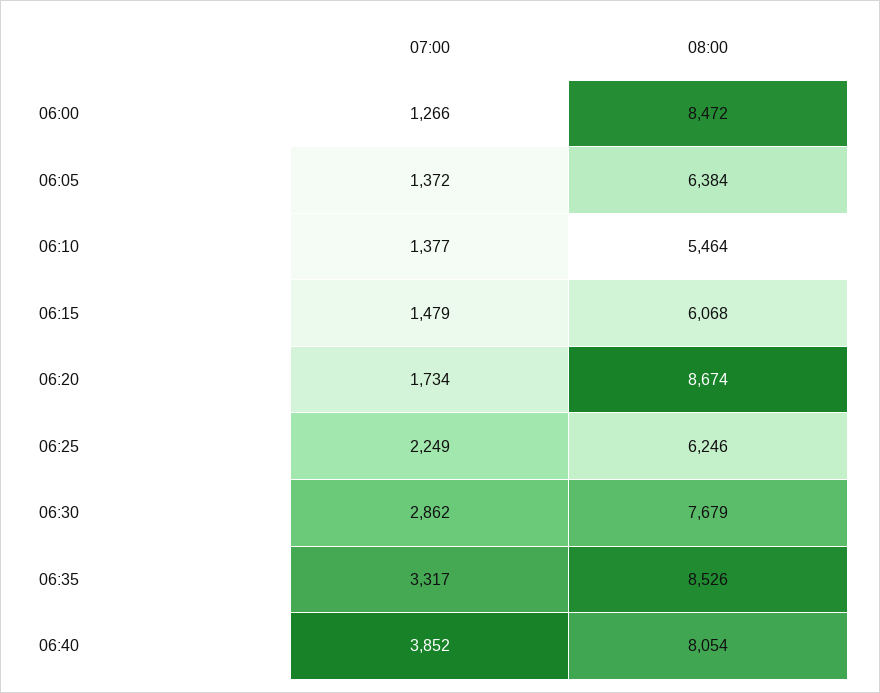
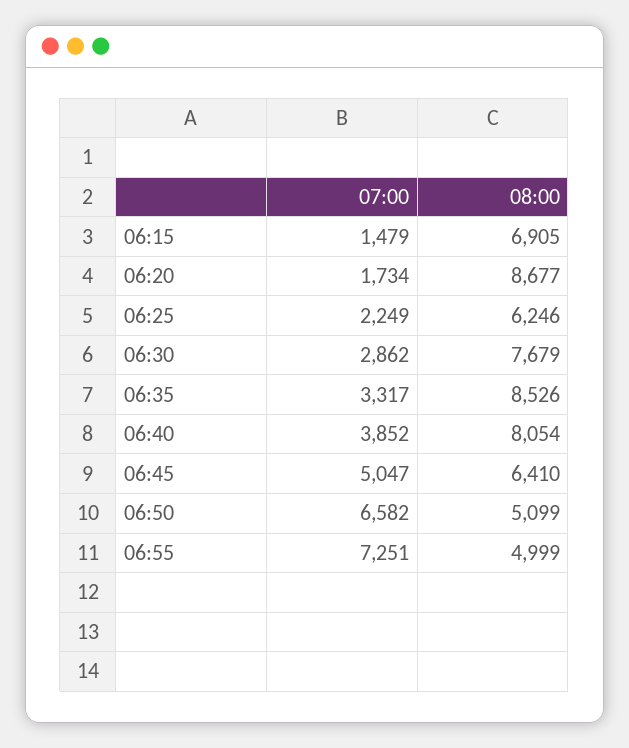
07:00, 06:00: 1266 -> none
08:00, 06:00: 8472 -> none
07:00, 06:05: 1372 -> none
08:00, 06:05: 6384 -> none
07:00, 06:10: 1377 -> none
08:00, 06:10: 5464 -> none
08:00, 06:15: 6068 -> 6905
08:00, 06:20: 8674 -> 8677
07:00, 06:45: none -> 5047
08:00, 06:45: none -> 6410
07:00, 06:50: none -> 6582
08:00, 06:50: none -> 5099
07:00, 06:55: none -> 7251
08:00, 06:55: none -> 4999

